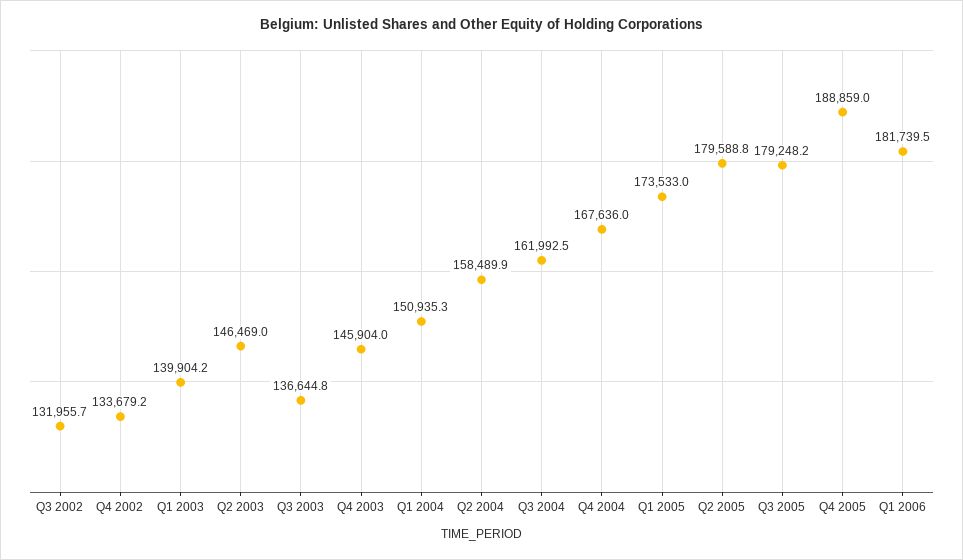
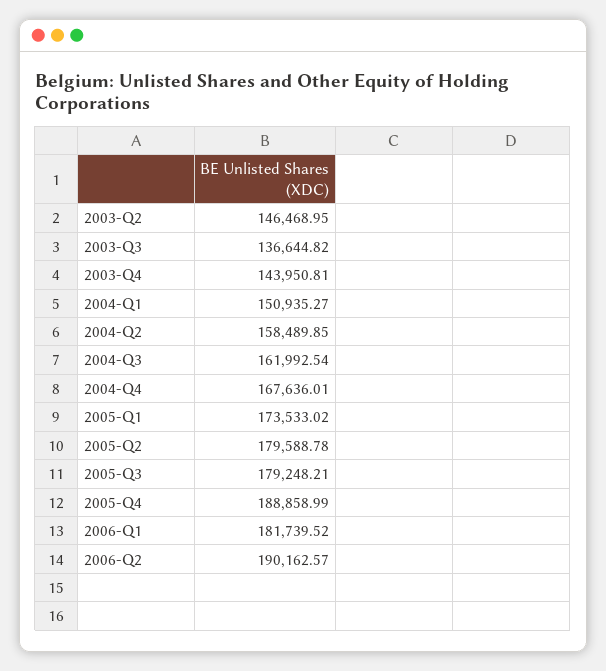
Q3 2002: 131955.7 -> none
Q4 2002: 133679.2 -> none
Q1 2003: 139904.2 -> none
Q4 2003: 145904 -> 143950.81
2006-Q2: none -> 190162.57

